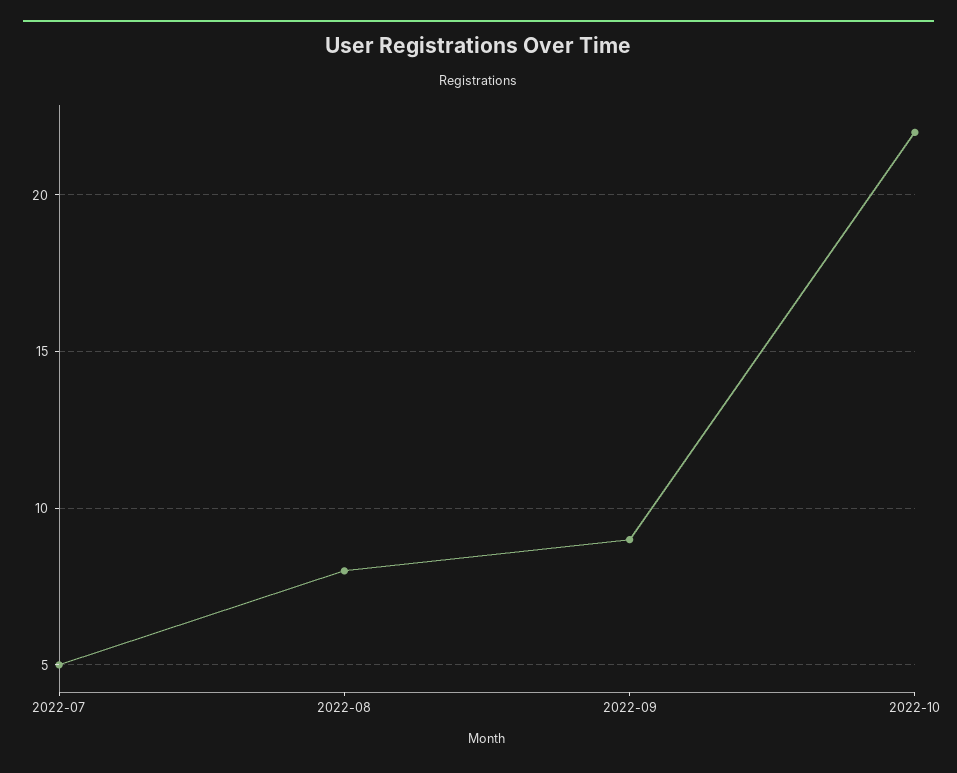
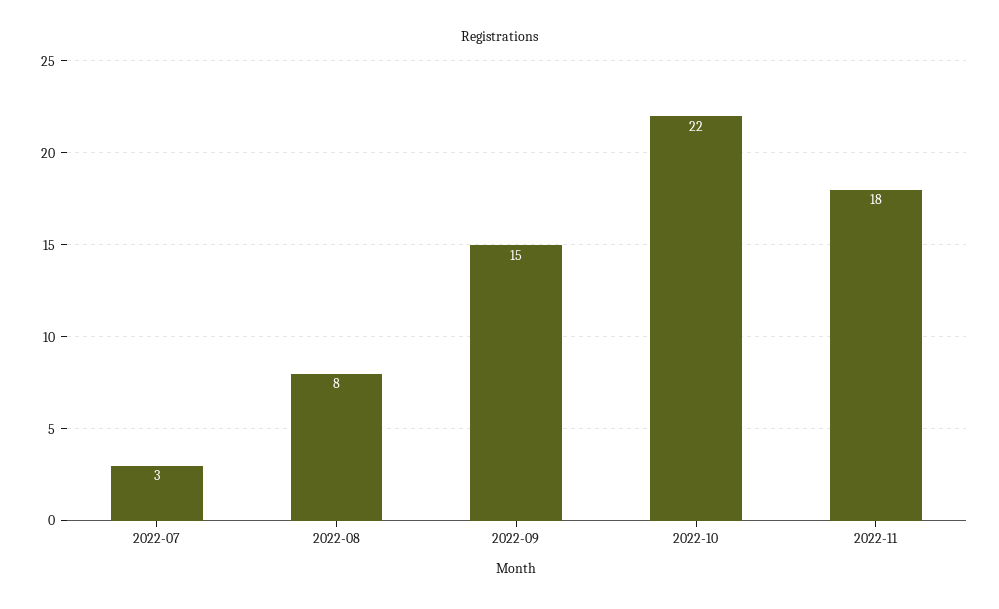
2022-07: 5 -> 3
2022-09: 9 -> 15
2022-11: none -> 18

